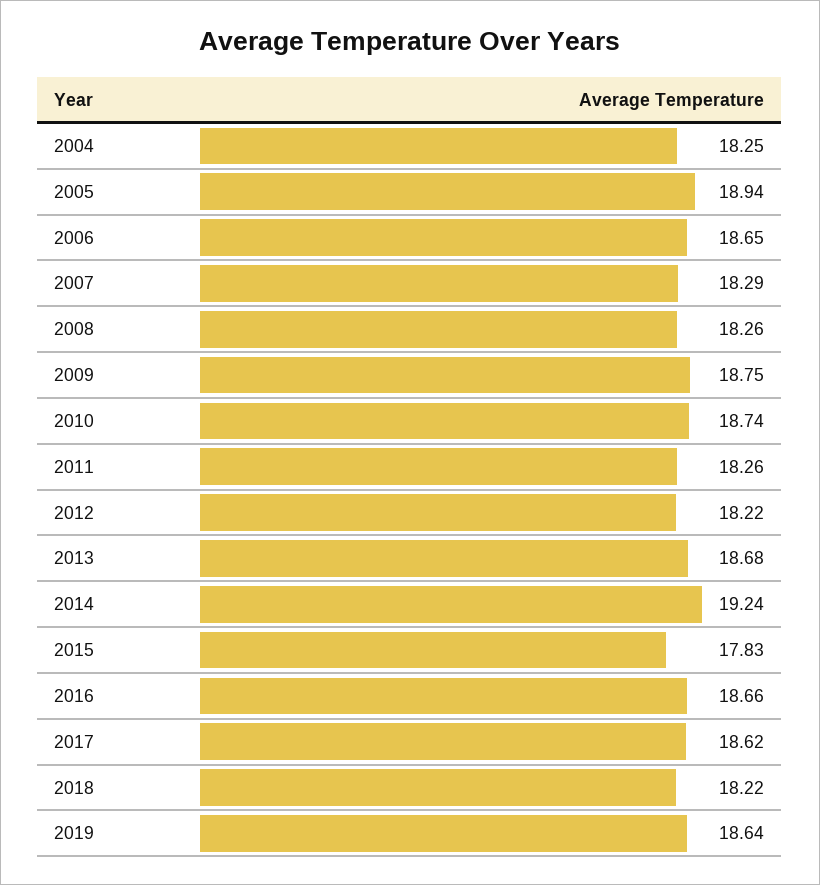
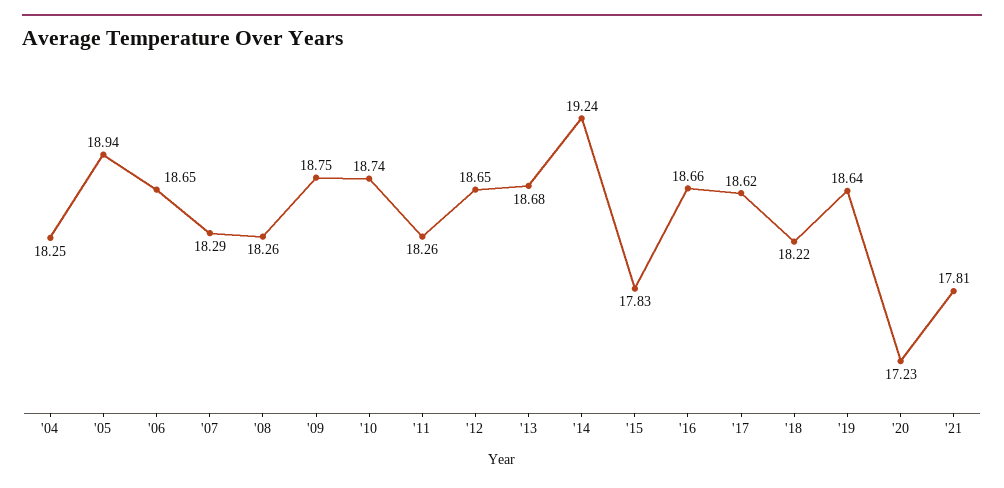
2012: 18.22 -> 18.65
'20: none -> 17.23
'21: none -> 17.81

